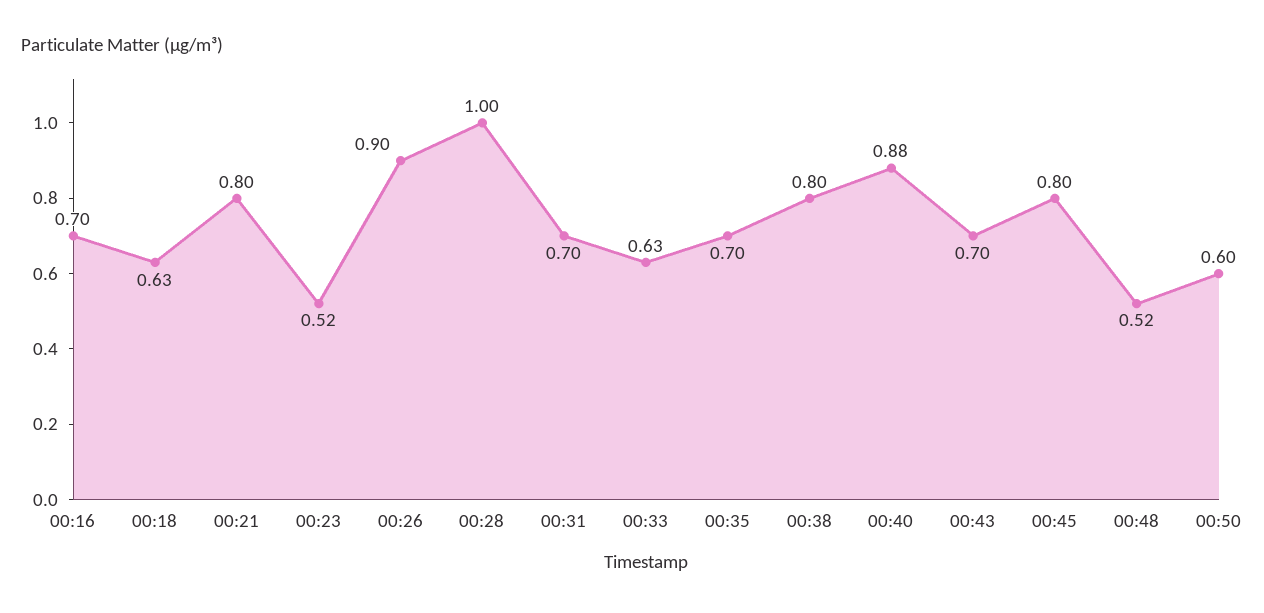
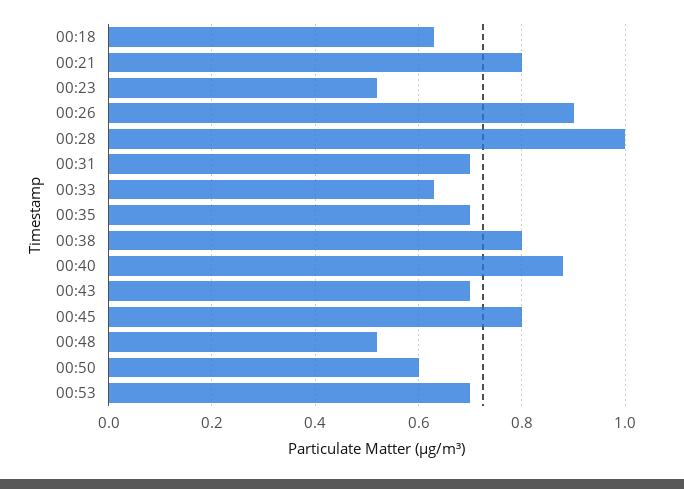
00:16: 0.7 -> none
00:53: none -> 0.7

